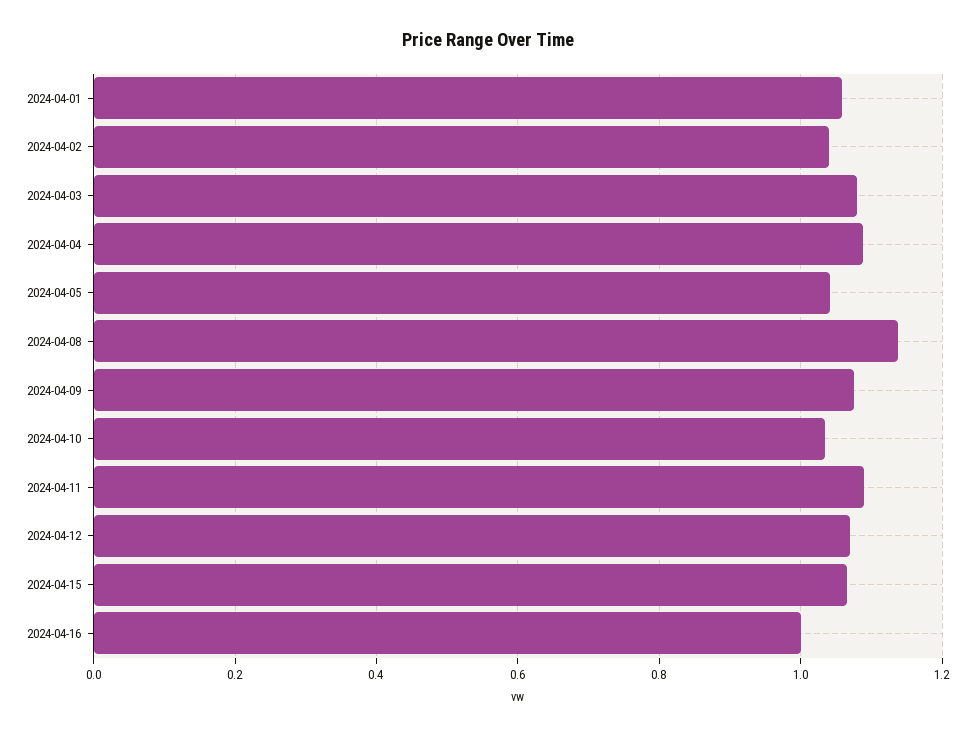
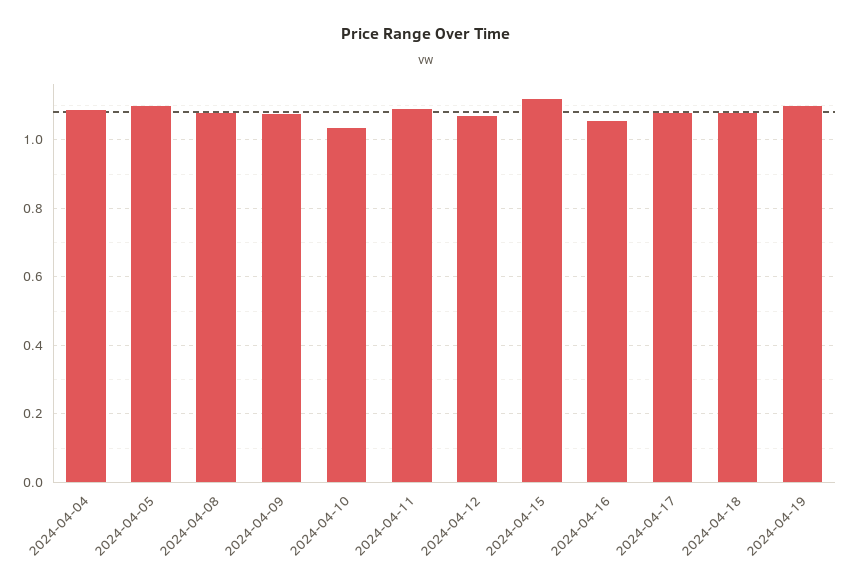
2024-04-01: 1.06 -> none
2024-04-02: 1.04 -> none
2024-04-03: 1.08 -> none
2024-04-05: 1.04 -> 1.1
2024-04-08: 1.14 -> 1.08
2024-04-15: 1.06 -> 1.12
2024-04-16: 1 -> 1.06
2024-04-17: none -> 1.08
2024-04-18: none -> 1.08
2024-04-19: none -> 1.1

